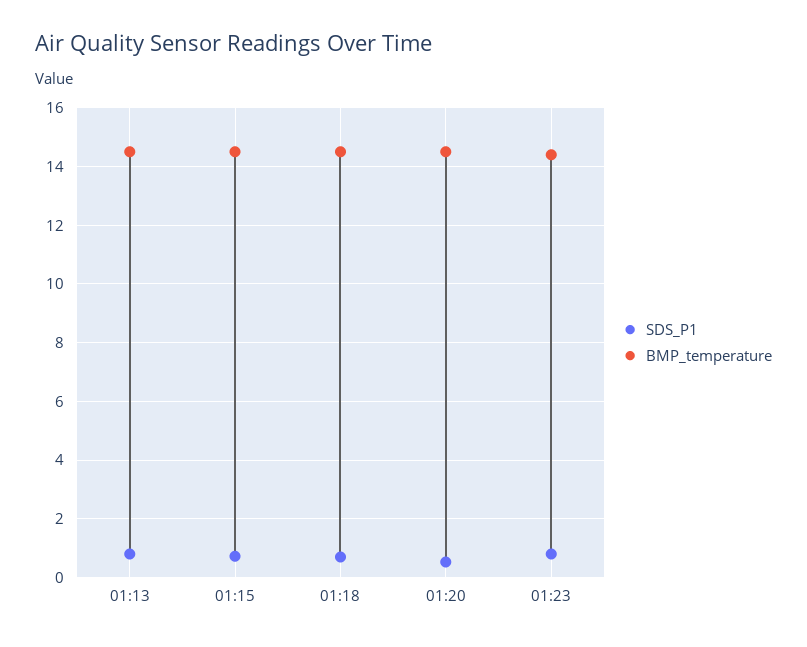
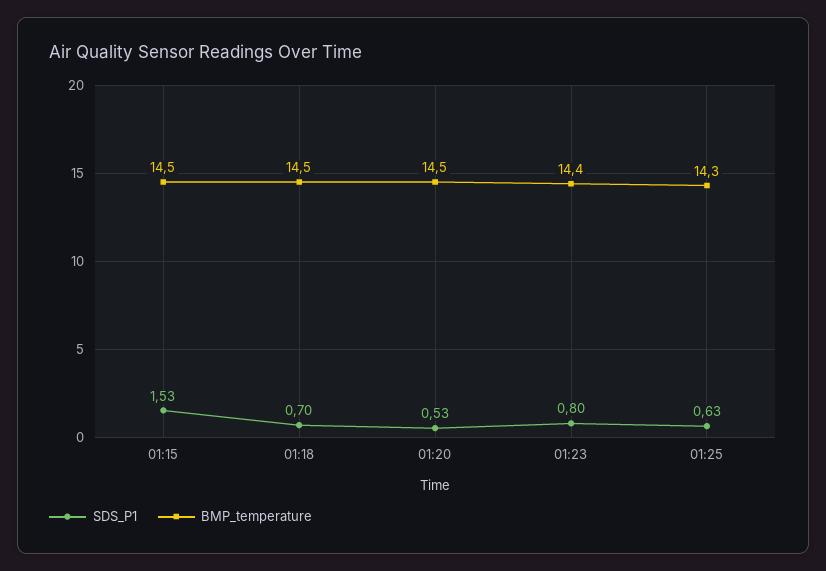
SDS_P1, 01:13: 0.75 -> none
BMP_temperature, 01:13: 14.5 -> none
SDS_P1, 01:15: 0.75 -> 1.53
SDS_P1, 01:25: none -> 0.63
BMP_temperature, 01:25: none -> 14.3

